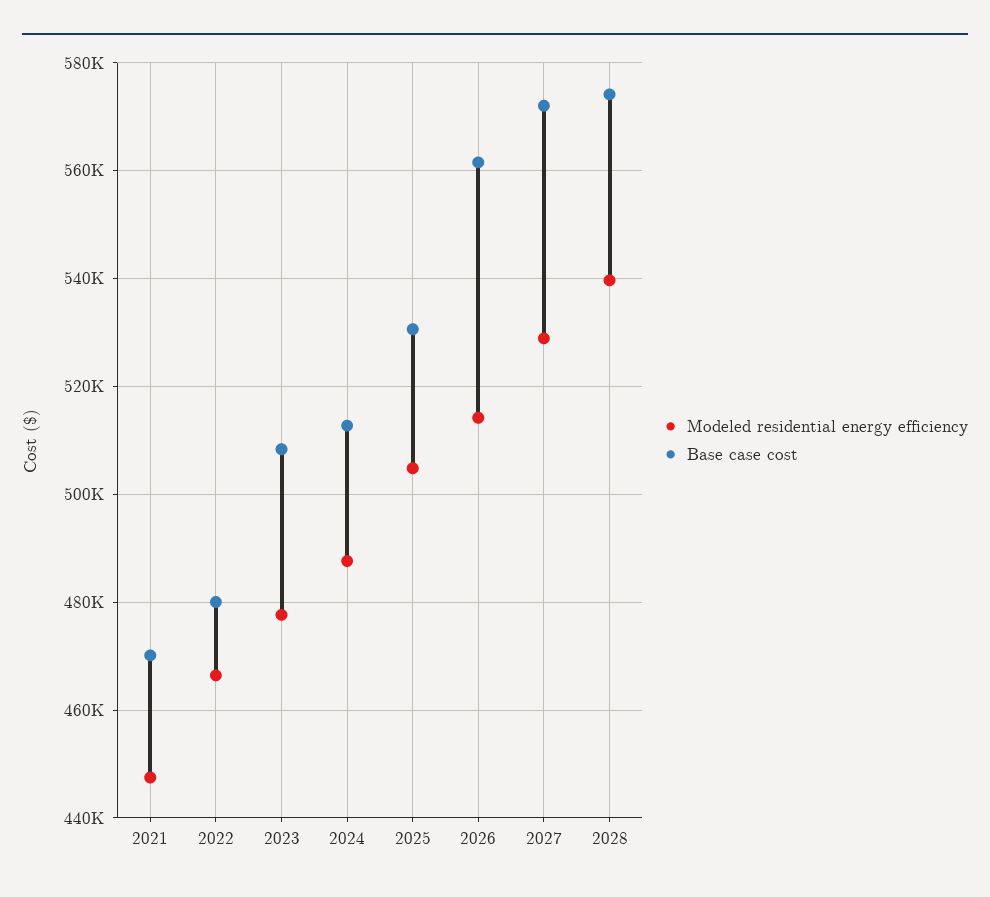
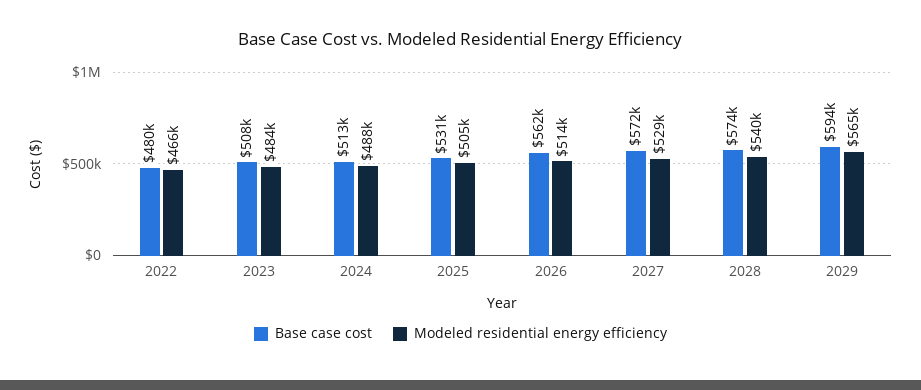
Modeled residential energy efficiency, 2021: 448000 -> none
Base case cost, 2021: 470000 -> none
Modeled residential energy efficiency, 2023: 478000 -> 484000
Base case cost, 2029: none -> 594000
Modeled residential energy efficiency, 2029: none -> 565000

